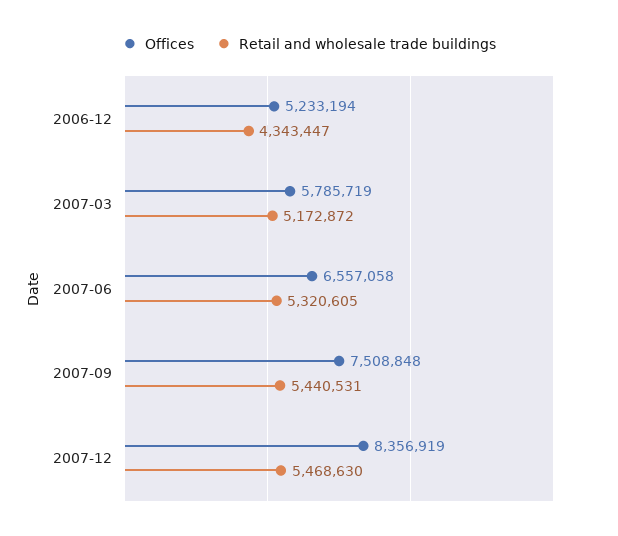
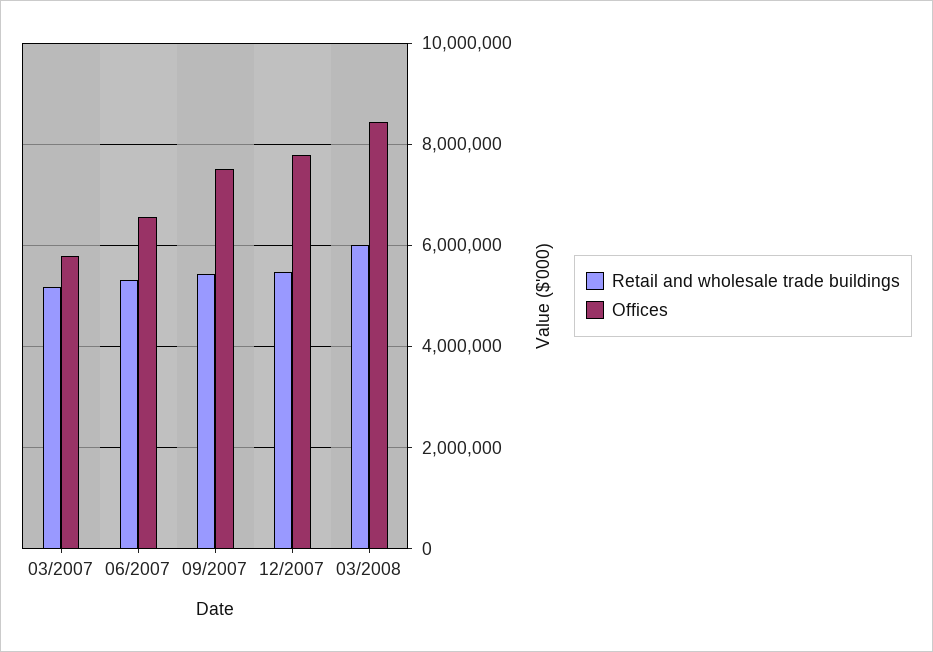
Offices, 2006-12: 5233194 -> none
Retail and wholesale trade buildings, 2006-12: 4343447 -> none
Offices, 2007-12: 8356919 -> 7800000
Retail and wholesale trade buildings, 03/2008: none -> 6000000
Offices, 03/2008: none -> 8400000

